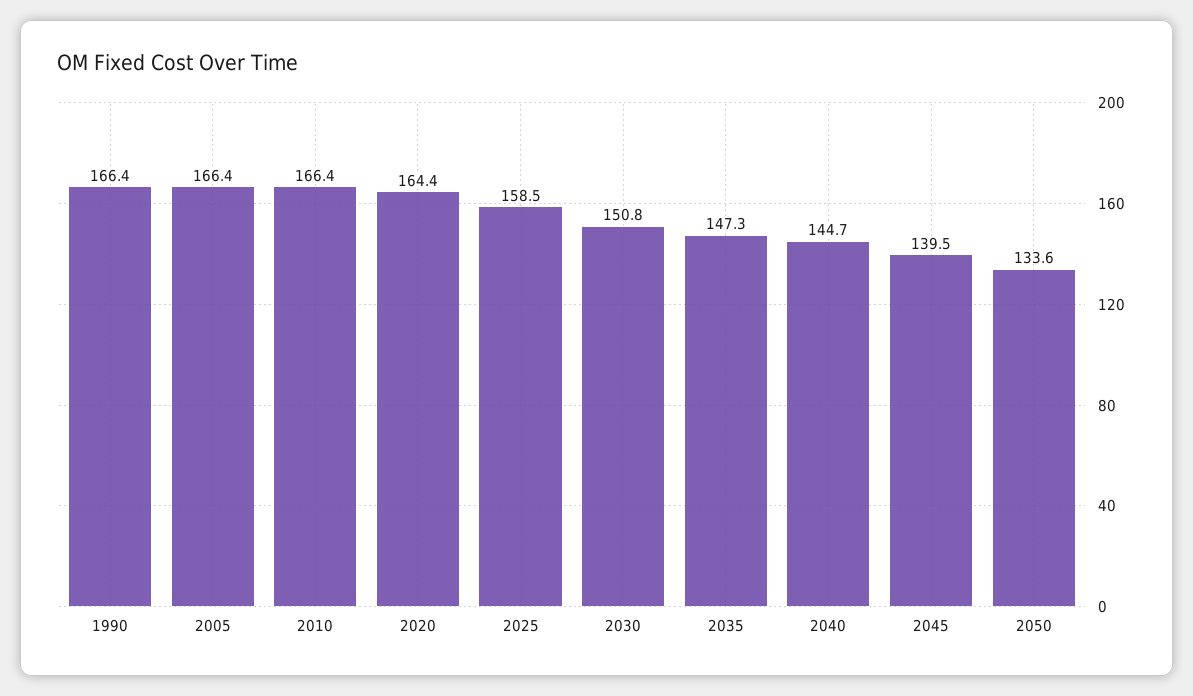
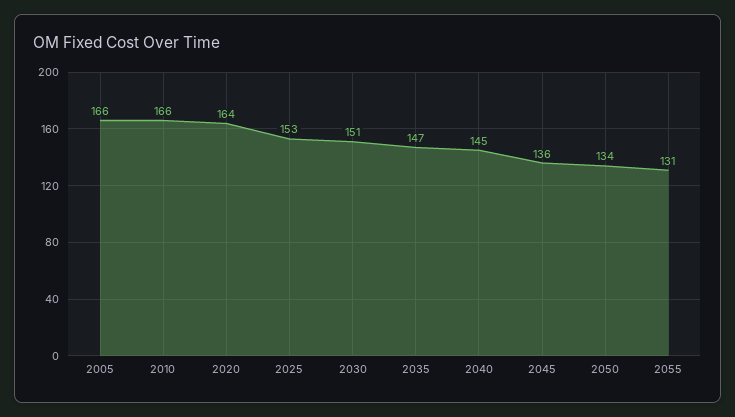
1990: 166.4 -> none
2025: 158.5 -> 153
2045: 139.5 -> 136
2055: none -> 131

